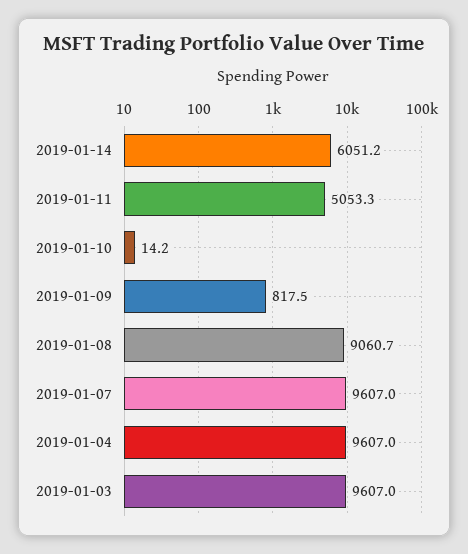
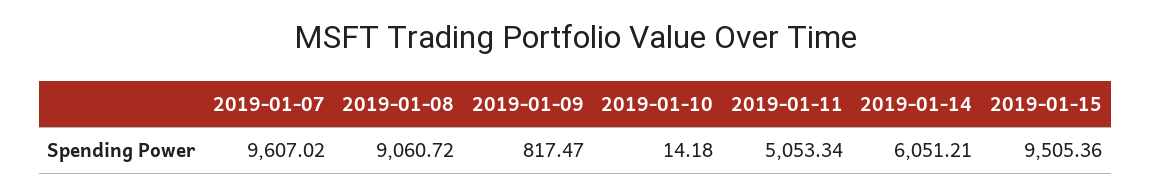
2019-01-04: 9607 -> none
2019-01-03: 9607 -> none
2019-01-15: none -> 9505.36

